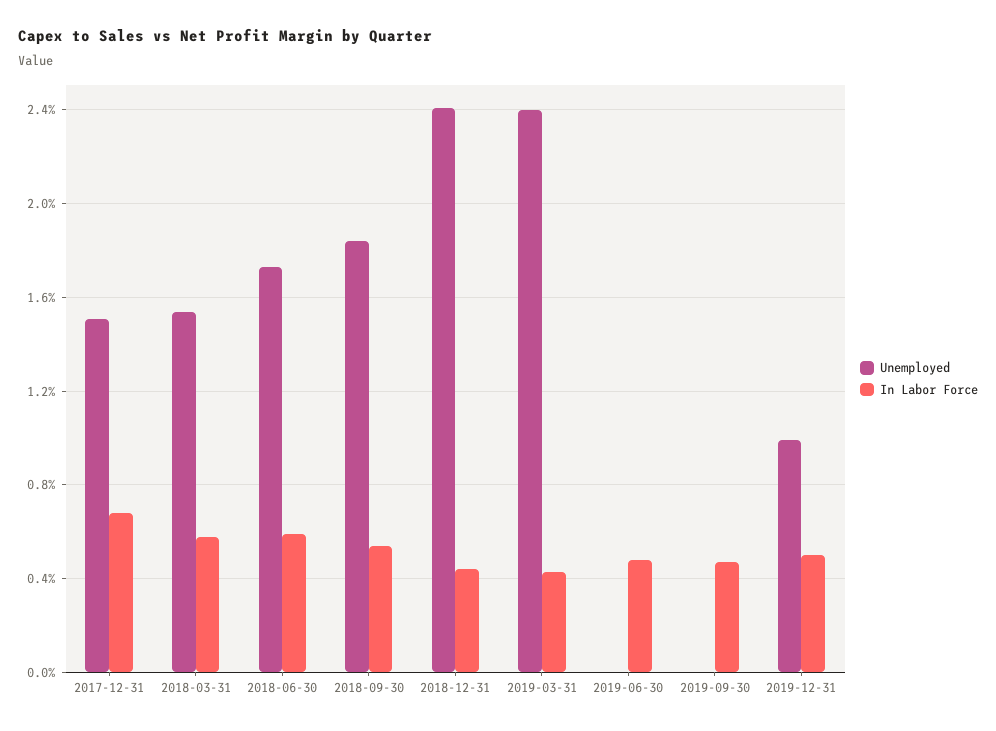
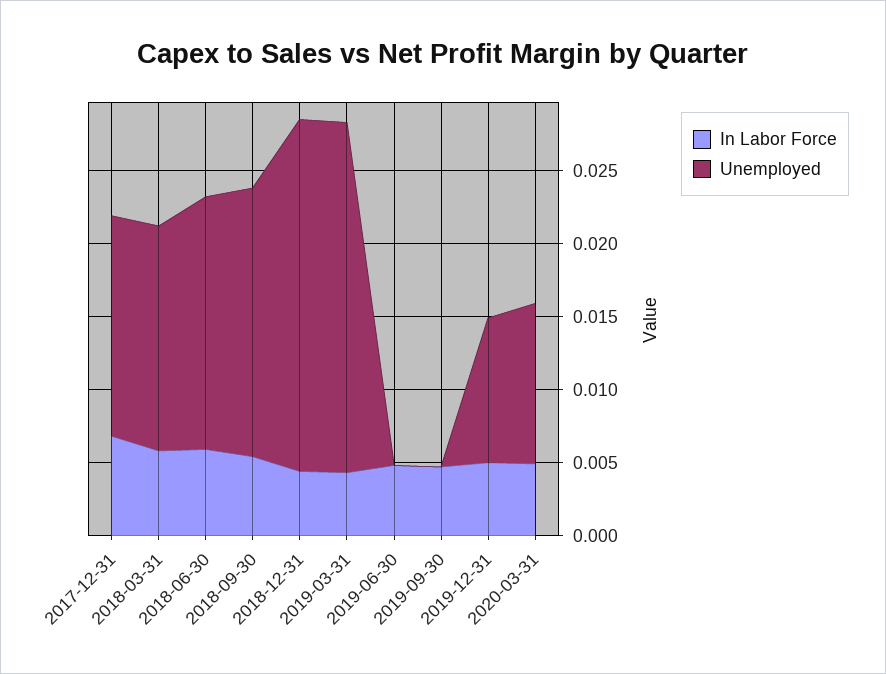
In Labor Force, 2020-03-31: none -> 0.005
Unemployed, 2020-03-31: none -> 0.011

